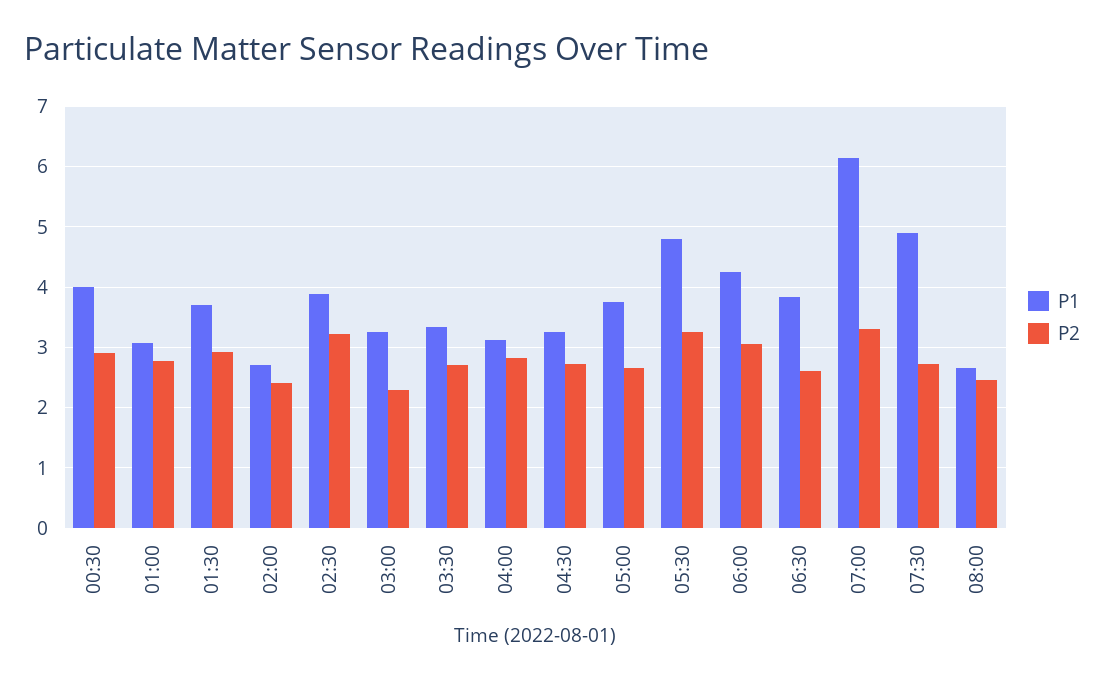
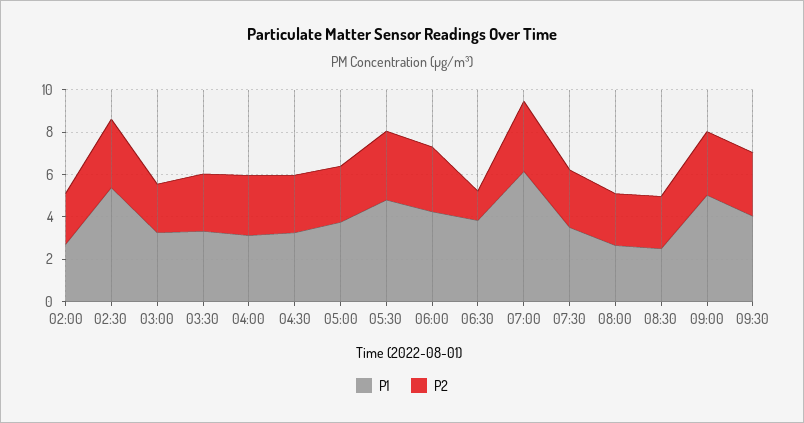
P1, 00:30: 4 -> none
P2, 00:30: 2.9 -> none
P1, 01:00: 3.1 -> none
P2, 01:00: 2.8 -> none
P1, 01:30: 3.7 -> none
P2, 01:30: 2.9 -> none
P1, 02:30: 3.9 -> 5.5
P2, 06:30: 2.6 -> 1.5
P1, 07:30: 4.9 -> 3.5
P1, 08:30: none -> 2.5
P2, 08:30: none -> 2.5
P1, 09:00: none -> 5
P2, 09:00: none -> 3
P1, 09:30: none -> 4
P2, 09:30: none -> 3

